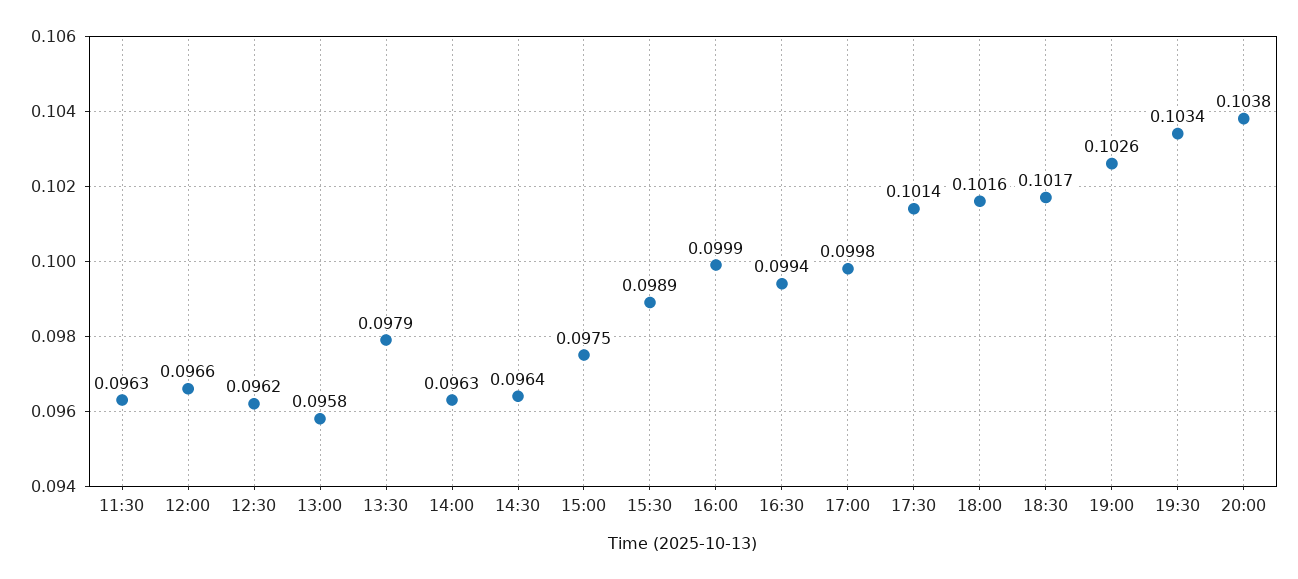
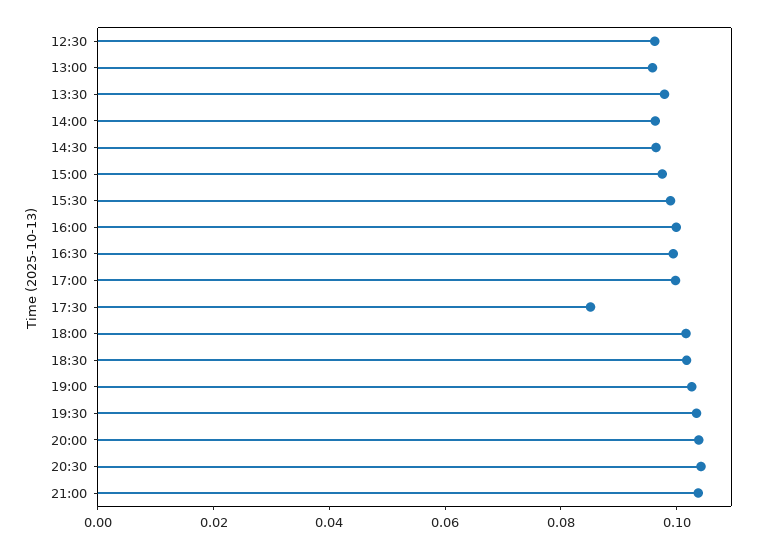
11:30: 0.0963 -> none
12:00: 0.0966 -> none
17:30: 0.1014 -> 0.085
20:30: none -> 0.105
21:00: none -> 0.105

